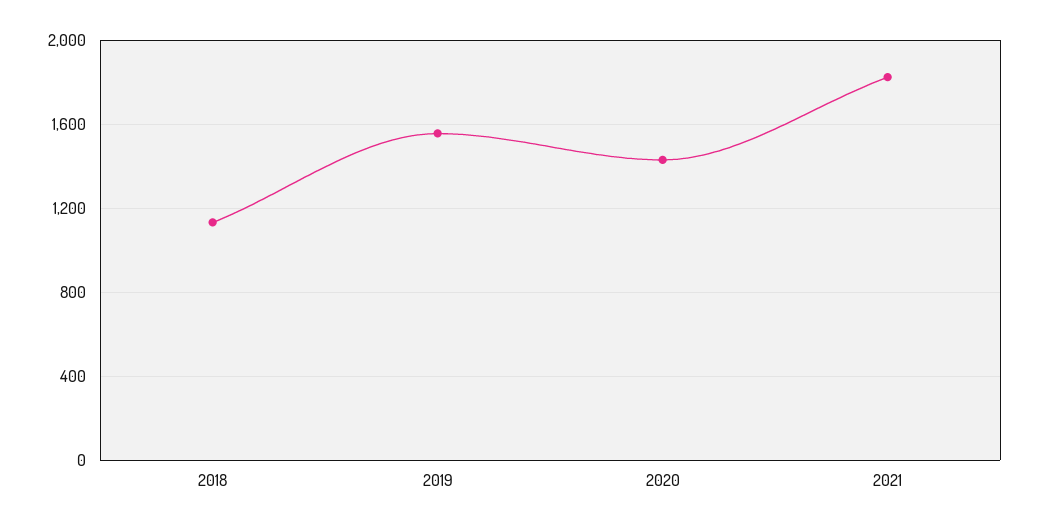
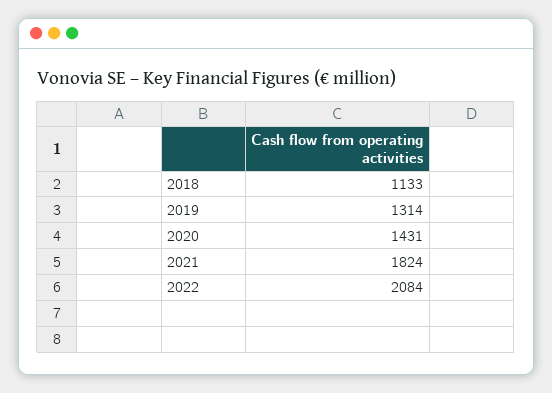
2019: 1550 -> 1314
2022: none -> 2084

